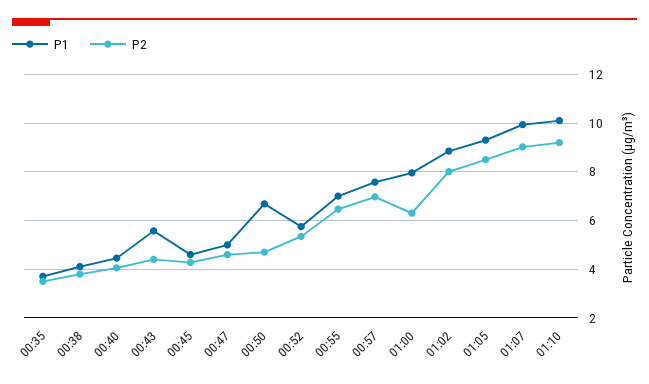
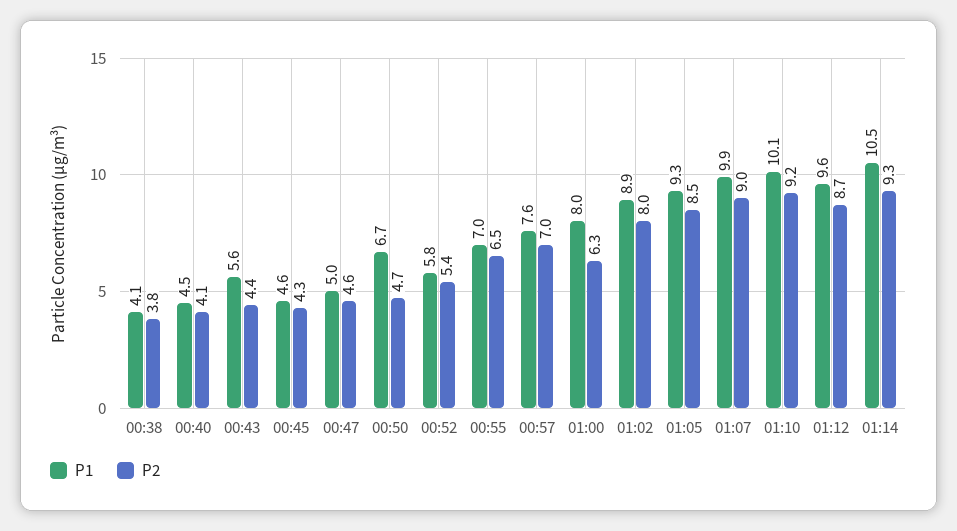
P1, 00:35: 3.75 -> none
P2, 00:35: 3.5 -> none
P1, 01:12: none -> 9.6
P2, 01:12: none -> 8.7
P1, 01:14: none -> 10.5
P2, 01:14: none -> 9.3

